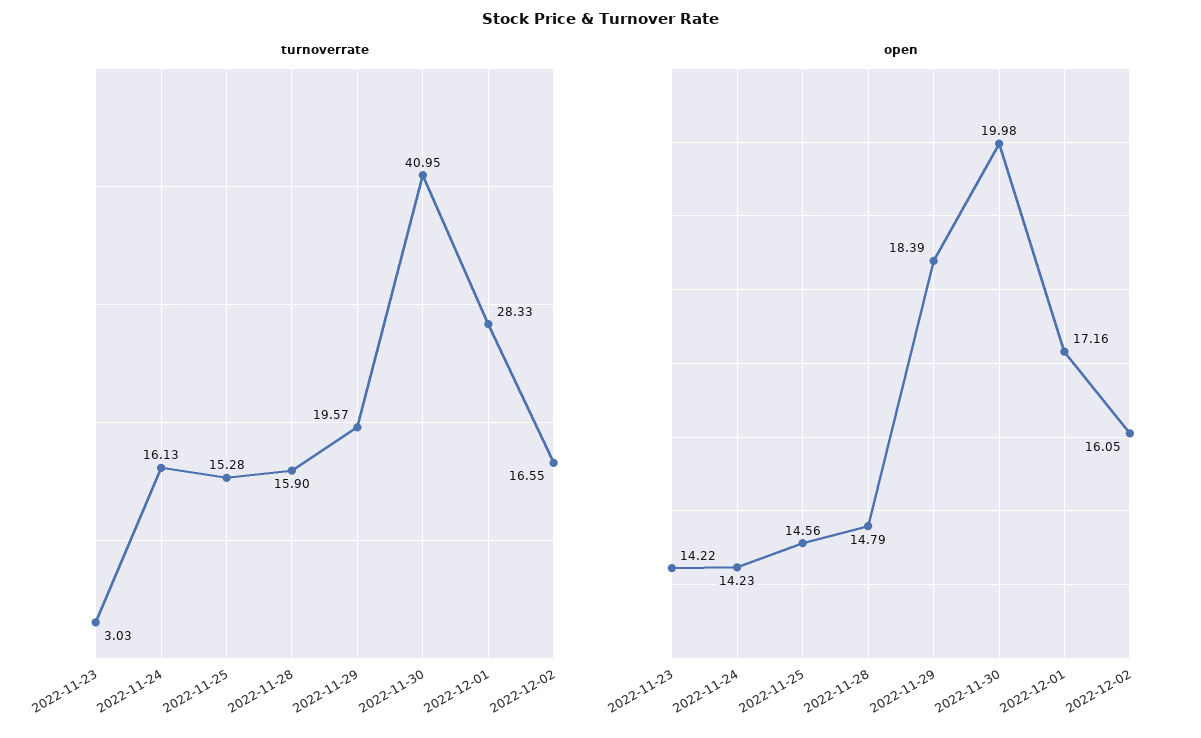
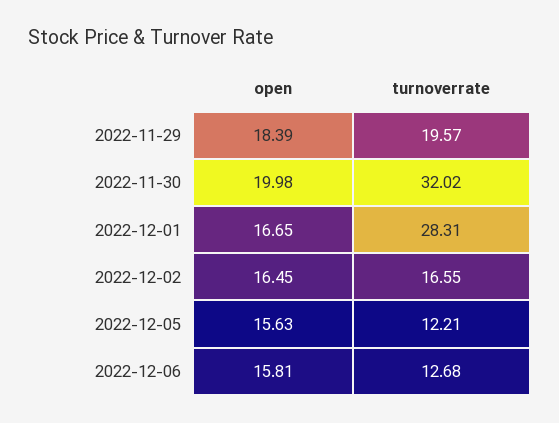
turnoverrate, 2022-11-23: 3.03 -> none
turnoverrate, 2022-11-24: 16.13 -> none
turnoverrate, 2022-11-25: 15.28 -> none
turnoverrate, 2022-11-28: 15.9 -> none
turnoverrate, 2022-11-30: 40.95 -> 32.02
turnoverrate, 2022-12-01: 28.33 -> 28.31
open, 2022-11-23: 14.22 -> none
open, 2022-11-24: 14.23 -> none
open, 2022-11-25: 14.56 -> none
open, 2022-11-28: 14.79 -> none
open, 2022-12-01: 17.16 -> 16.65
open, 2022-12-02: 16.05 -> 16.45
open, 2022-12-05: none -> 15.63
turnoverrate, 2022-12-05: none -> 12.21
open, 2022-12-06: none -> 15.81
turnoverrate, 2022-12-06: none -> 12.68

